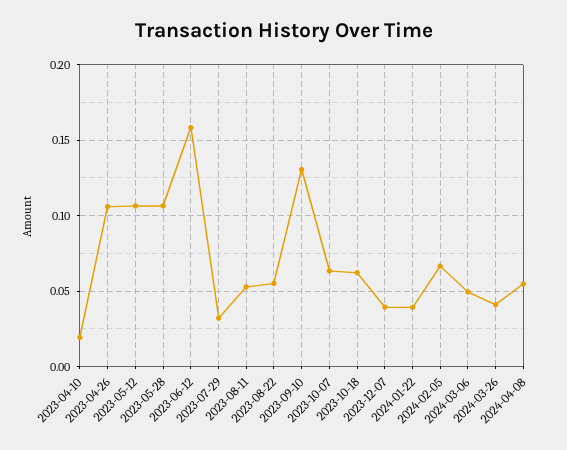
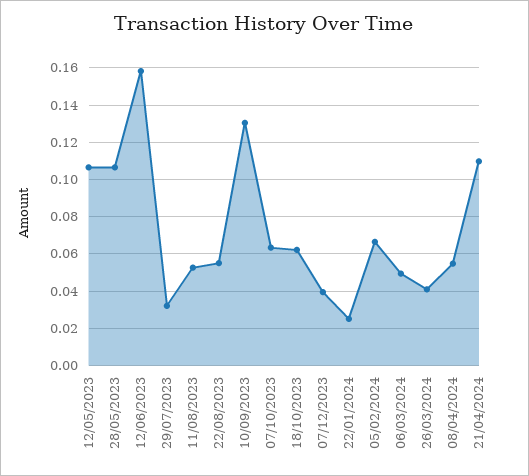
2023-04-10: 0.02 -> none
2023-04-26: 0.105 -> none
2024-01-22: 0.04 -> 0.025
21/04/2024: none -> 0.11

